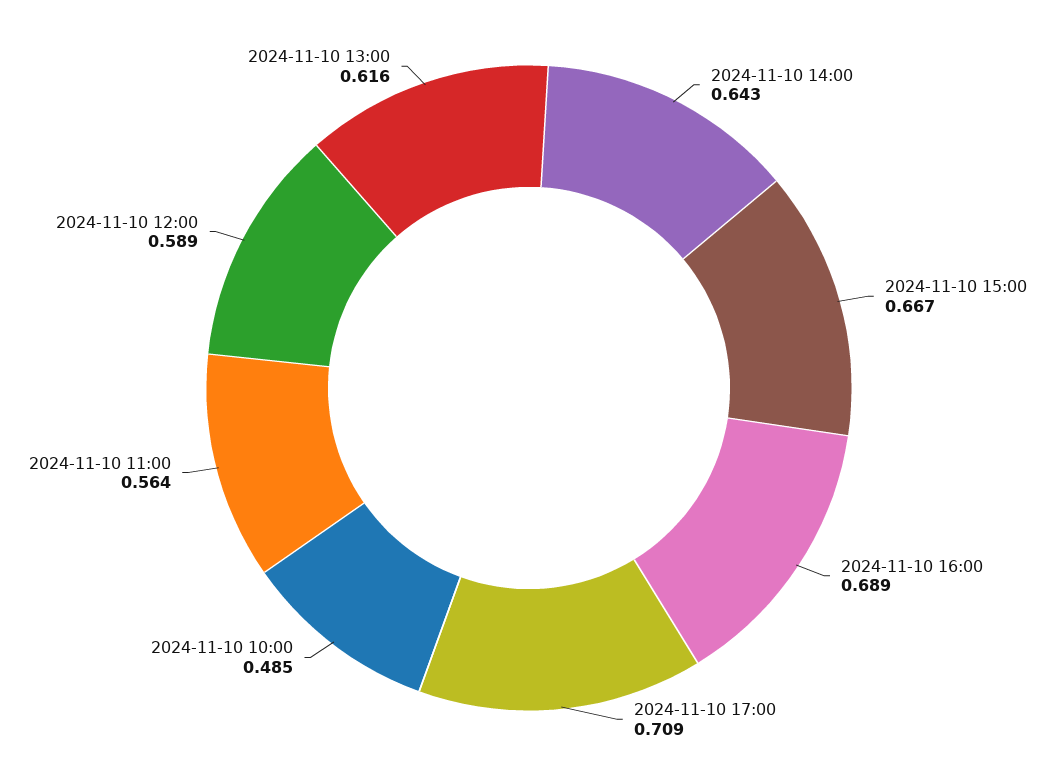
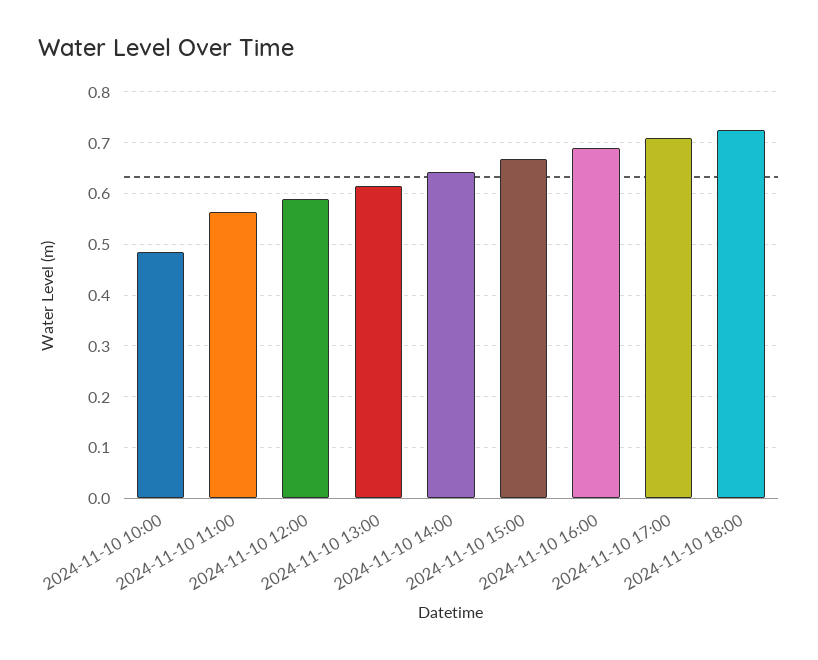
2024-11-10 18:00: none -> 0.72

